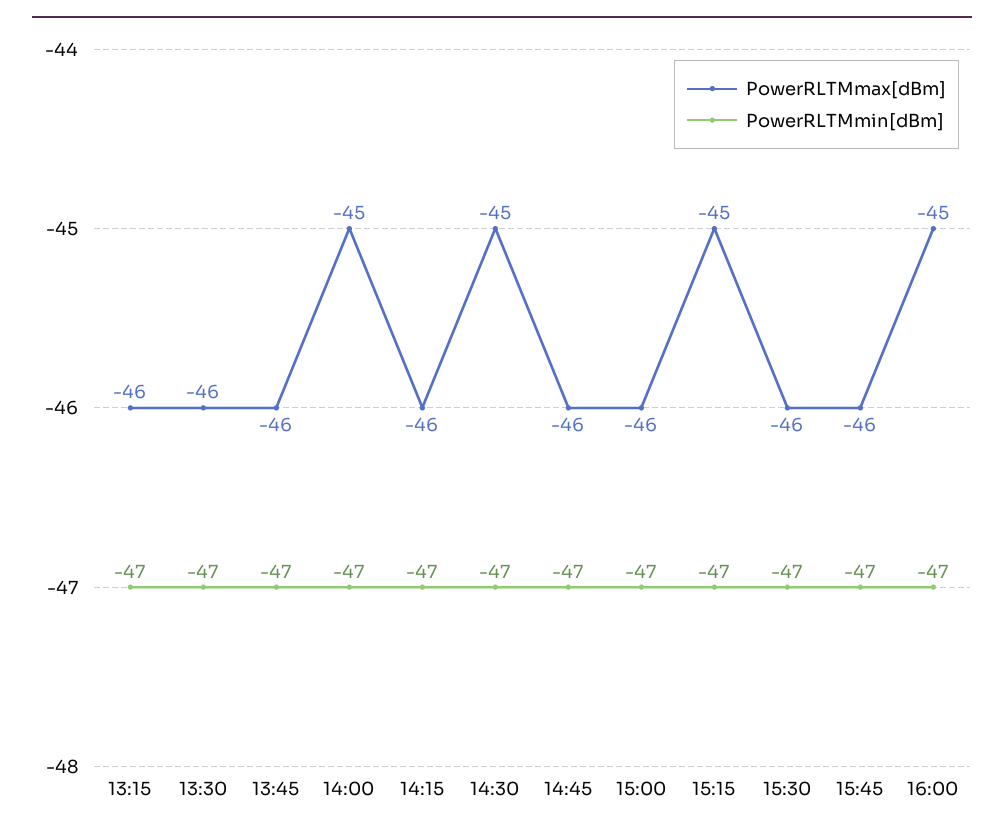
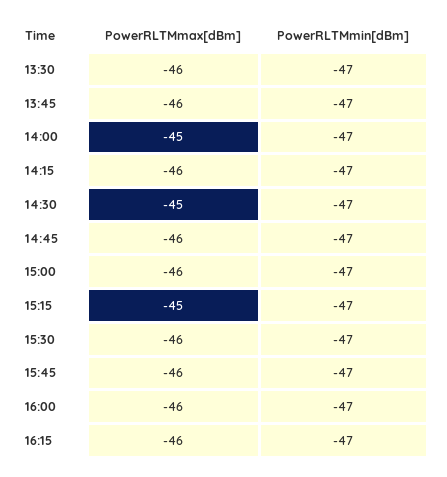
PowerRLTMmax[dBm], 13:15: -46 -> none
PowerRLTMmin[dBm], 13:15: -47 -> none
PowerRLTMmax[dBm], 16:00: -45 -> -46
PowerRLTMmax[dBm], 16:15: none -> -46
PowerRLTMmin[dBm], 16:15: none -> -47

